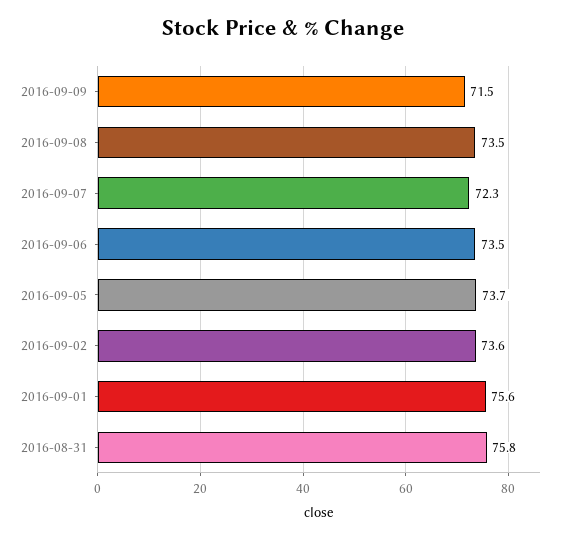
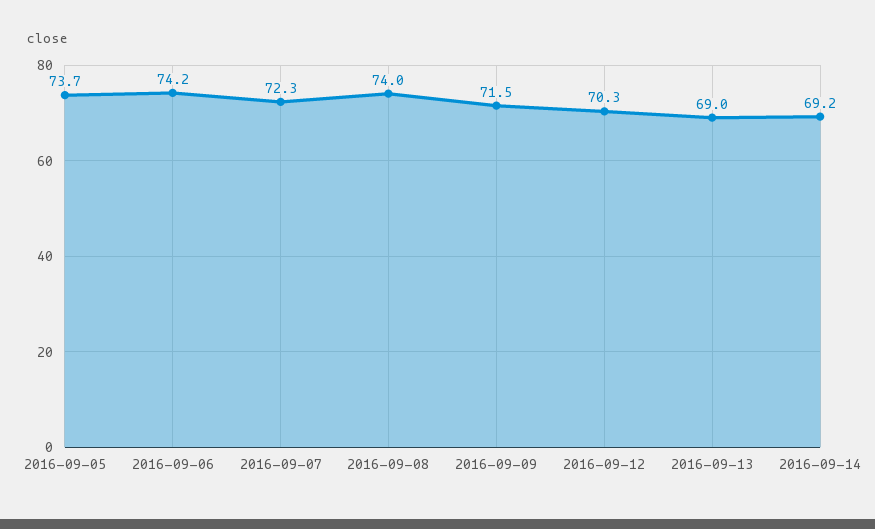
2016-09-08: 73.5 -> 74
2016-09-06: 73.5 -> 74.2
2016-09-02: 73.6 -> none
2016-09-01: 75.6 -> none
2016-08-31: 75.8 -> none
2016-09-12: none -> 70.3
2016-09-13: none -> 69
2016-09-14: none -> 69.2

